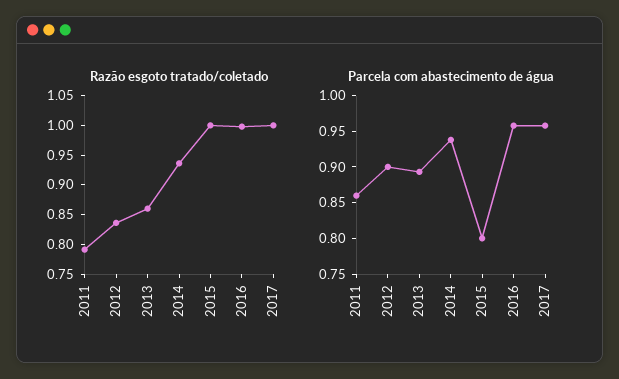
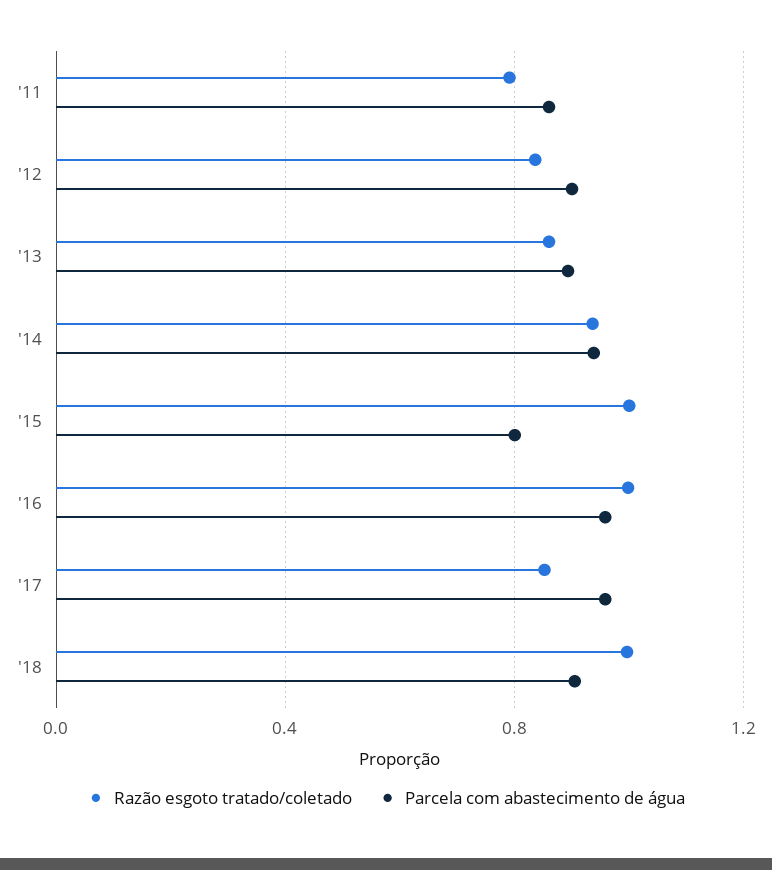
Razão esgoto tratado/coletado, 2017: 1 -> 0.85
Razão esgoto tratado/coletado, '18: none -> 1
Parcela com abastecimento de água, '18: none -> 0.9

